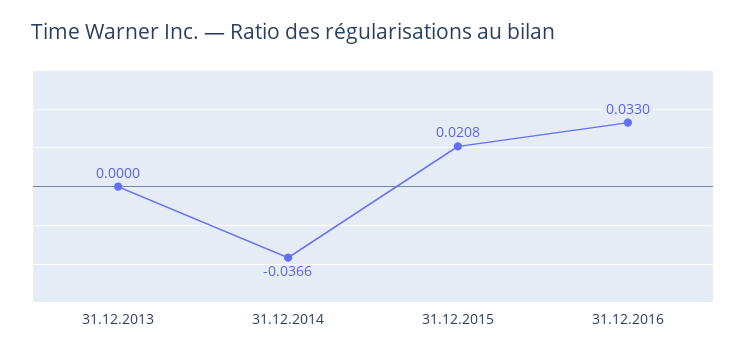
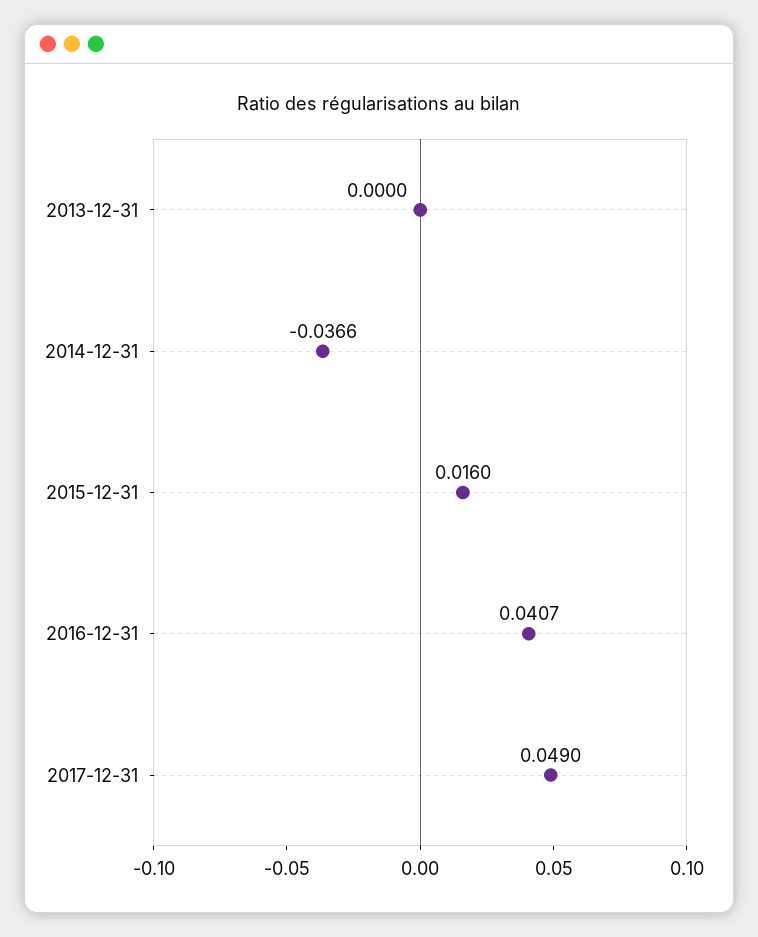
31.12.2015: 0.0208 -> 0.016
31.12.2016: 0.033 -> 0.0407
2017-12-31: none -> 0.049

